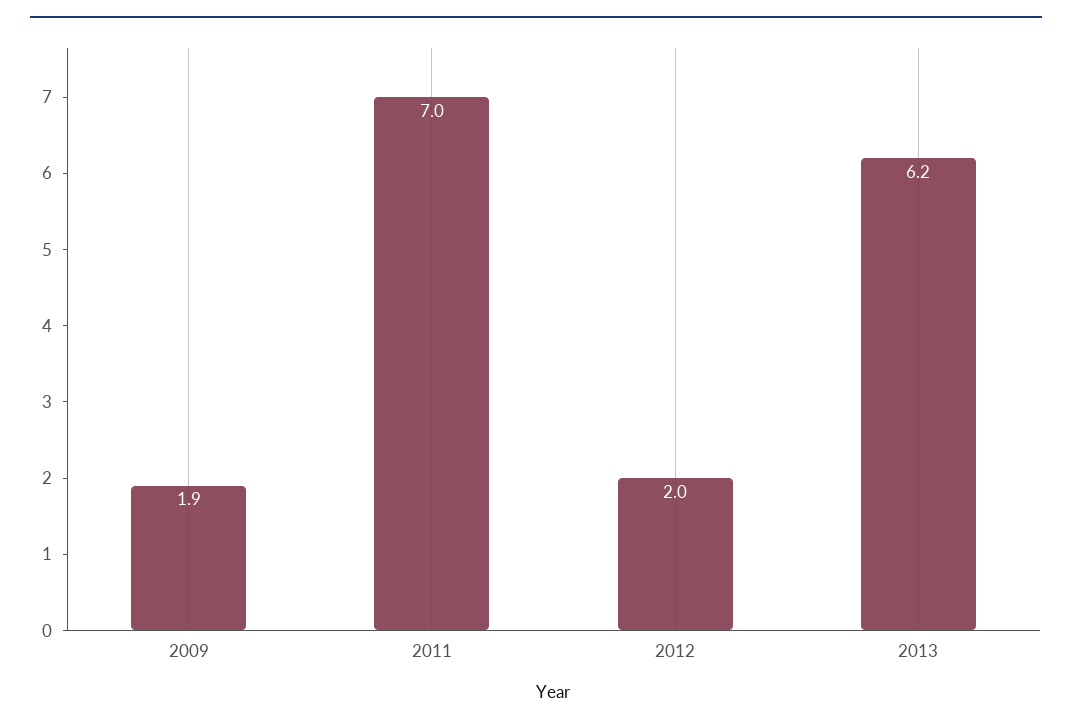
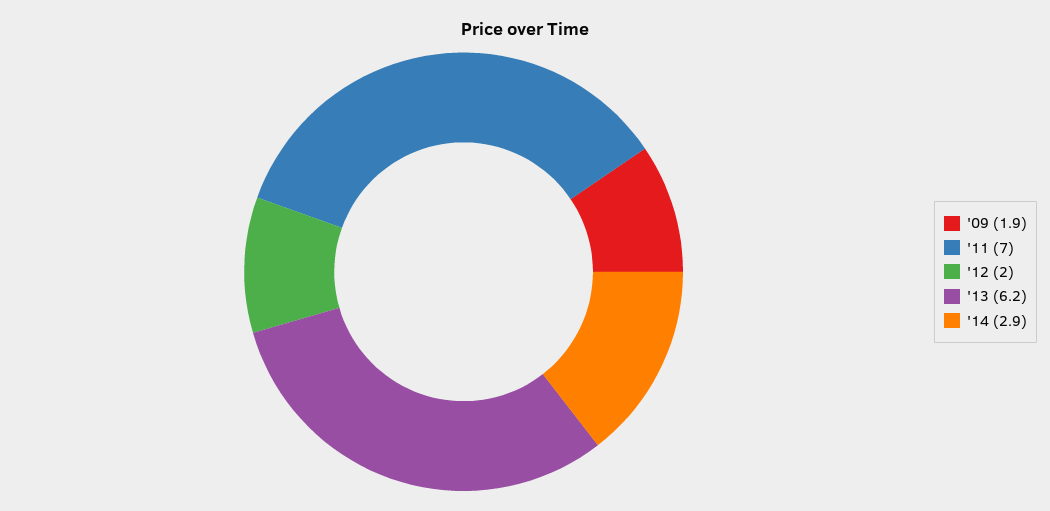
'14: none -> 2.9

